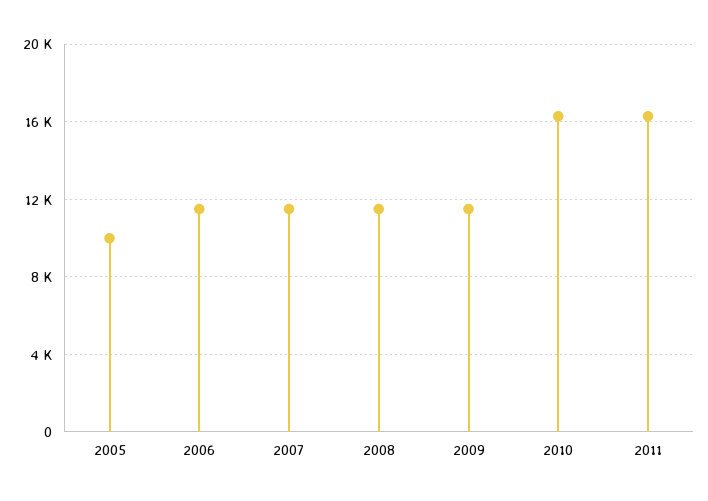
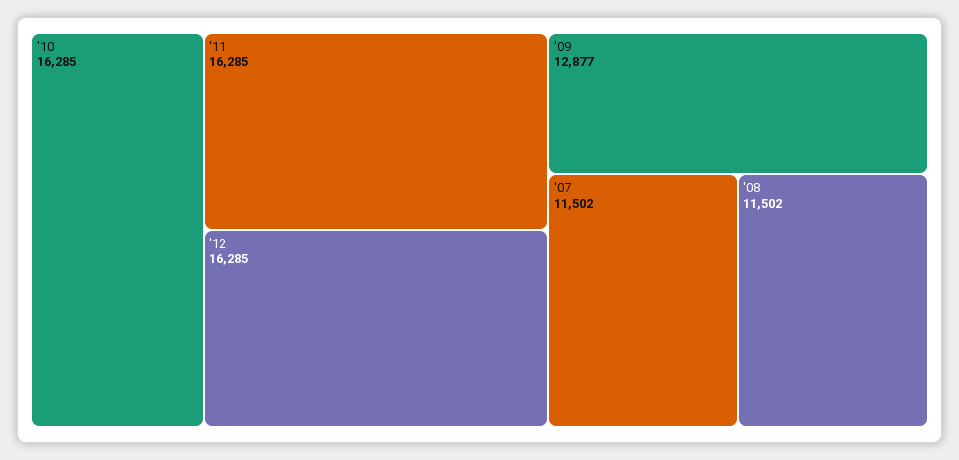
2005: 10000 -> none
2006: 11500 -> none
2009: 11500 -> 12877
'12: none -> 16285

